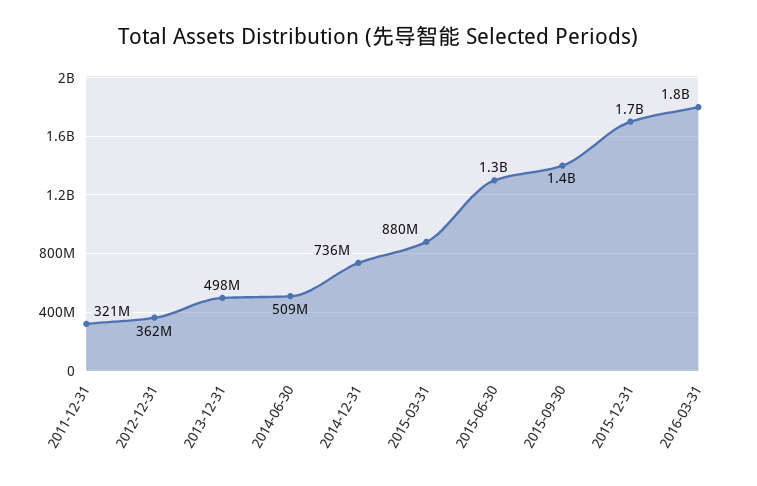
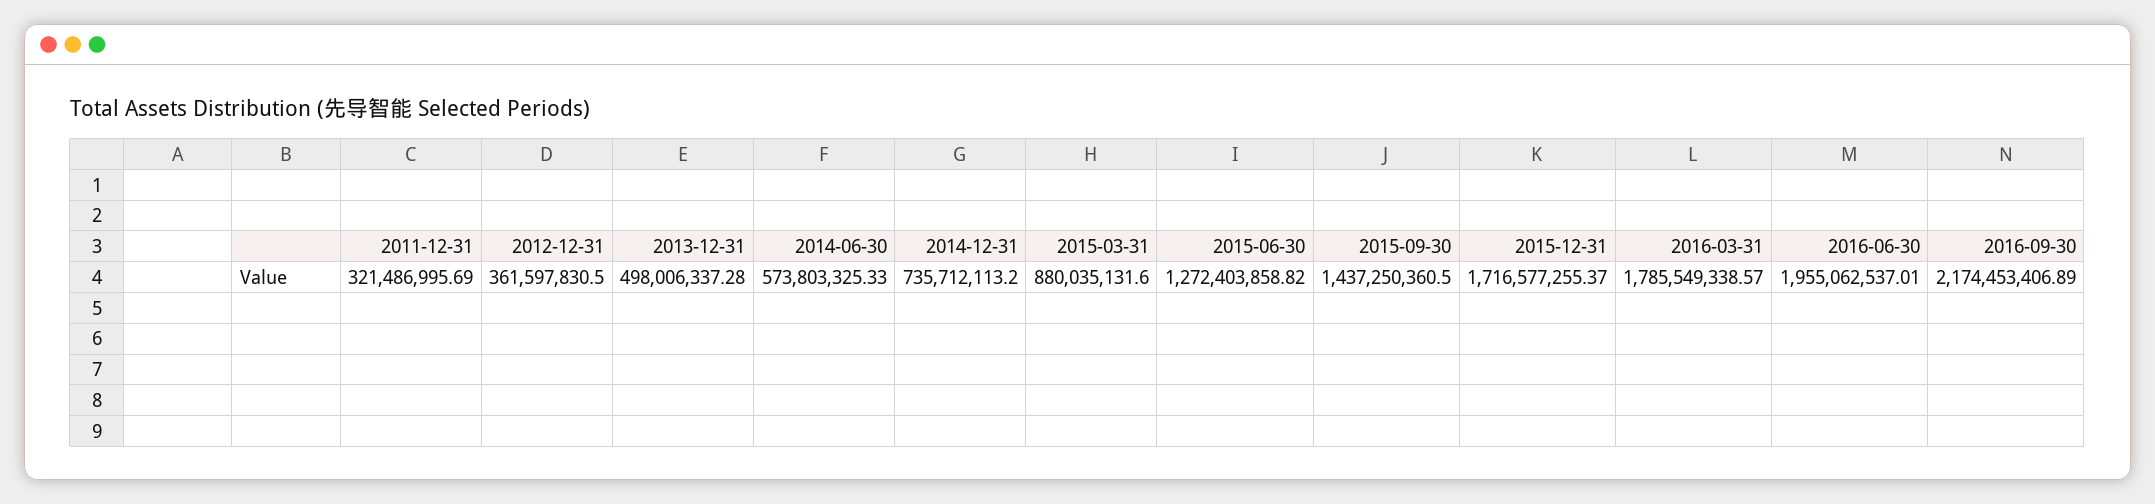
2014-06-30: 509000000 -> 573803325.33
2016-06-30: none -> 1955062537.01
2016-09-30: none -> 2174453406.89

